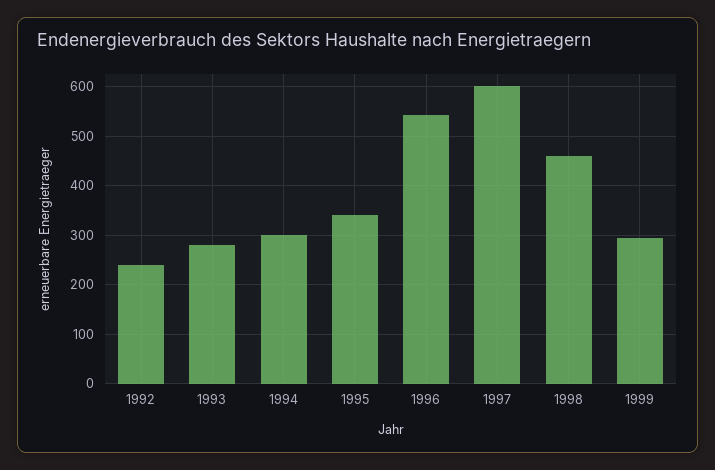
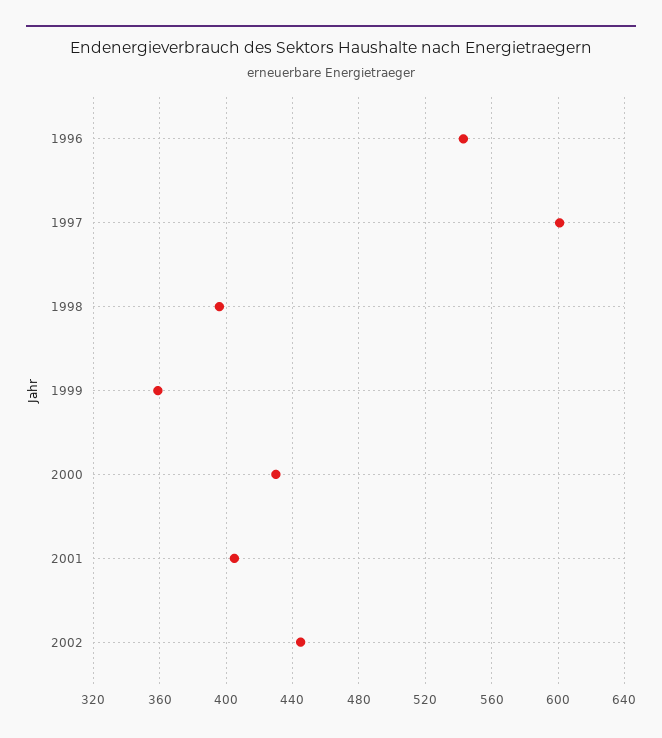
1992: 240 -> none
1993: 280 -> none
1994: 300 -> none
1995: 340 -> none
1998: 460 -> 395
1999: 300 -> 360
2000: none -> 430
2001: none -> 405
2002: none -> 445

